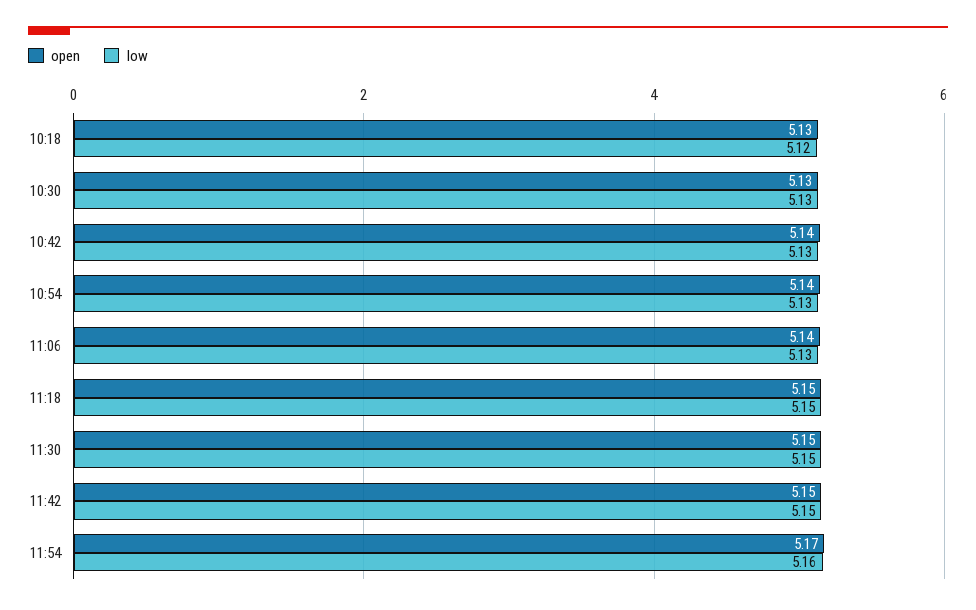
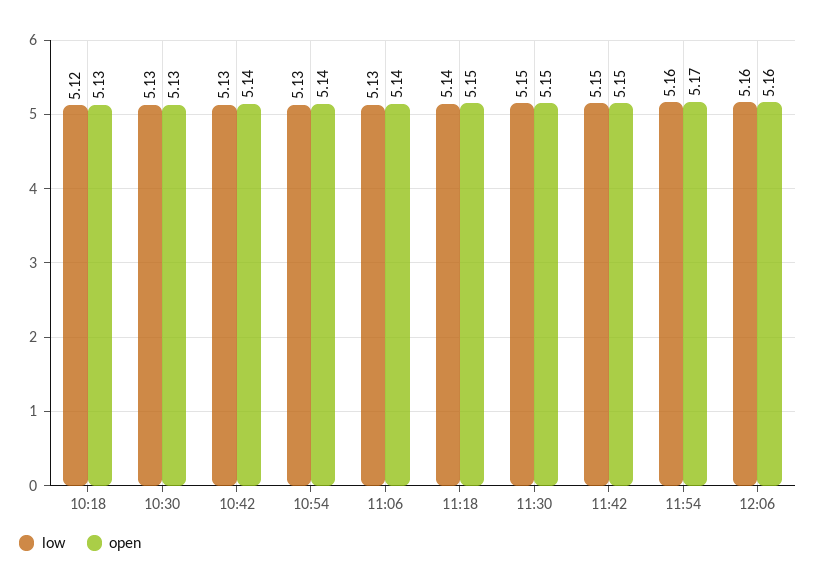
low, 11:18: 5.15 -> 5.14
low, 12:06: none -> 5.16
open, 12:06: none -> 5.16

